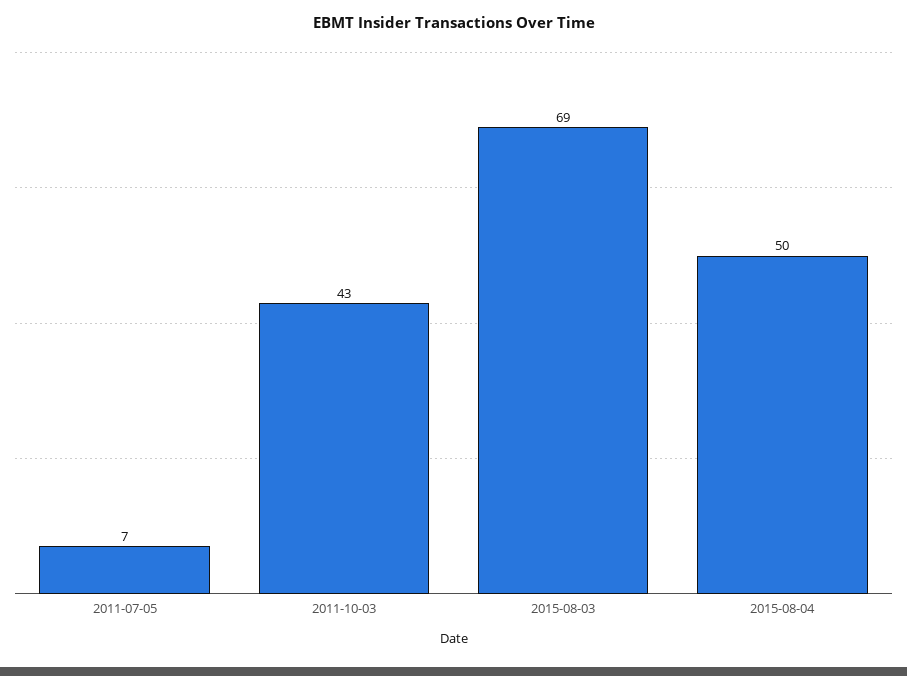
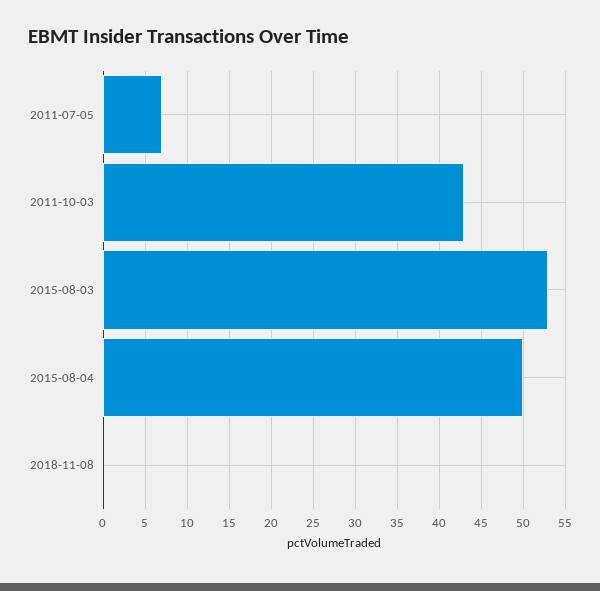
2015-08-03: 69 -> 53
2018-11-08: none -> 0

